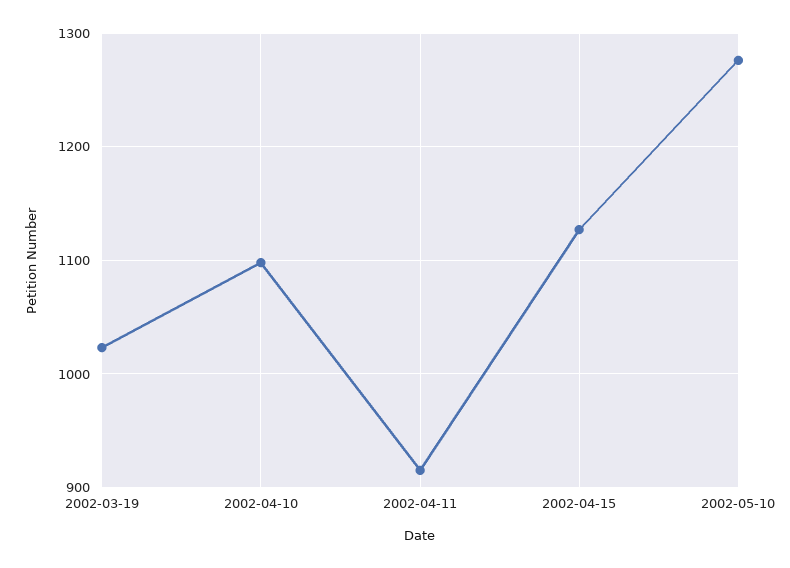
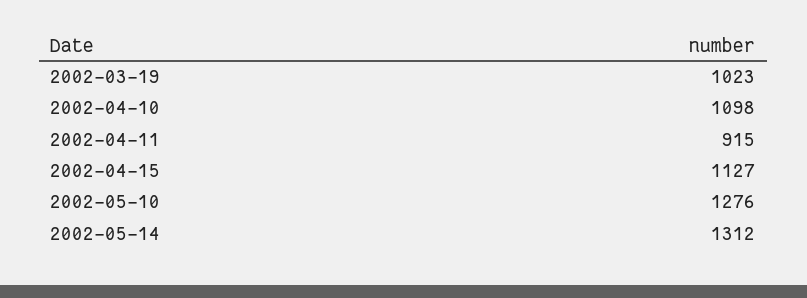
2002-05-14: none -> 1312

